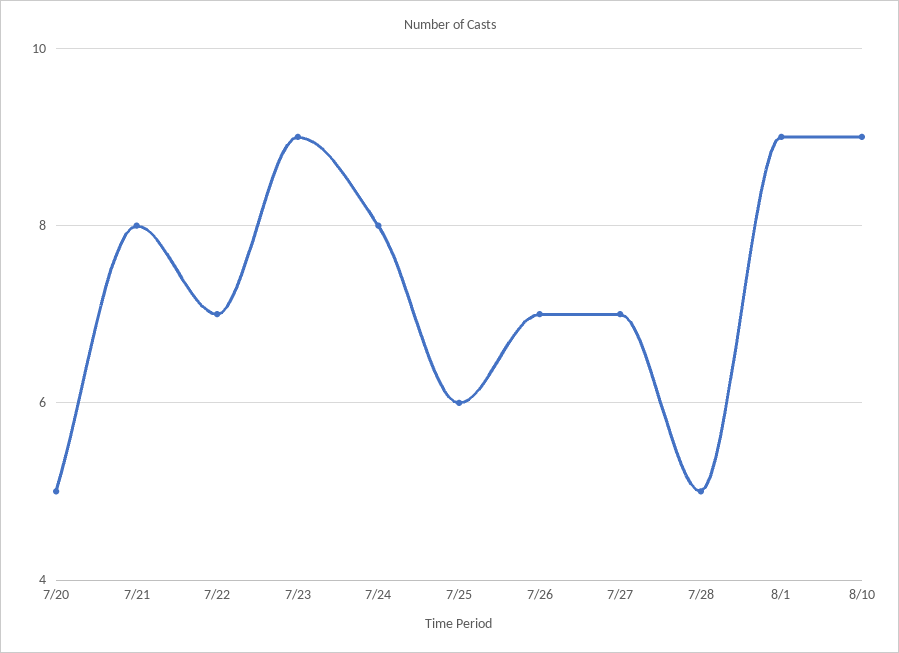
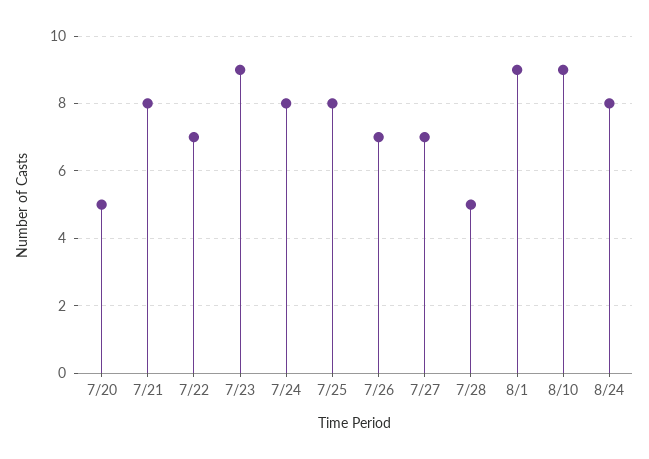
7/25: 6 -> 8
8/24: none -> 8

